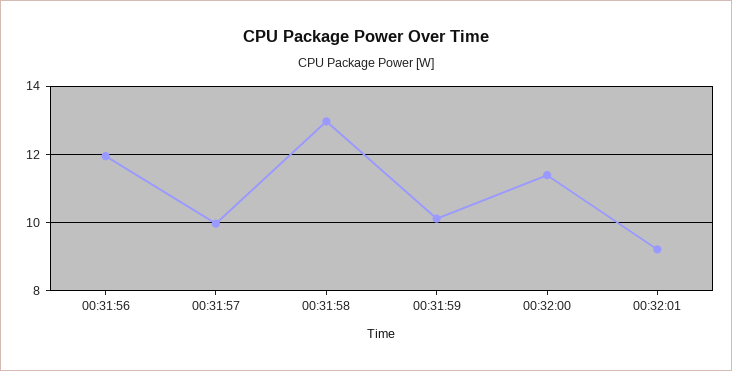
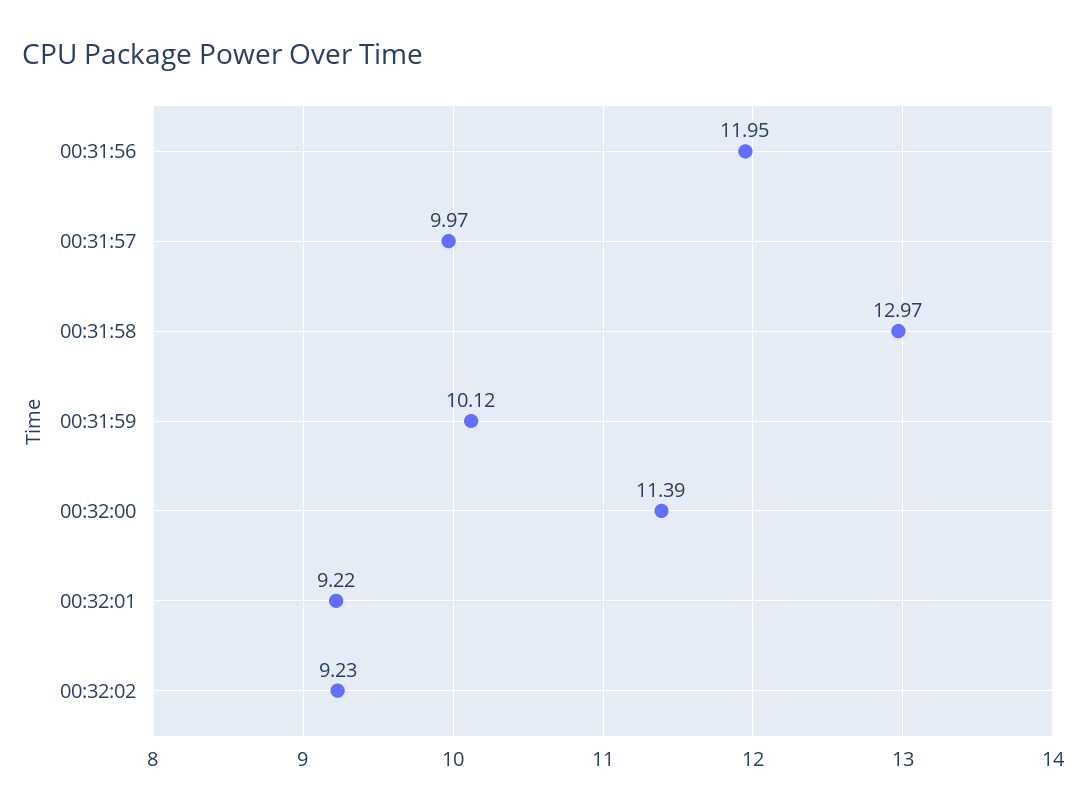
00:32:02: none -> 9.23

